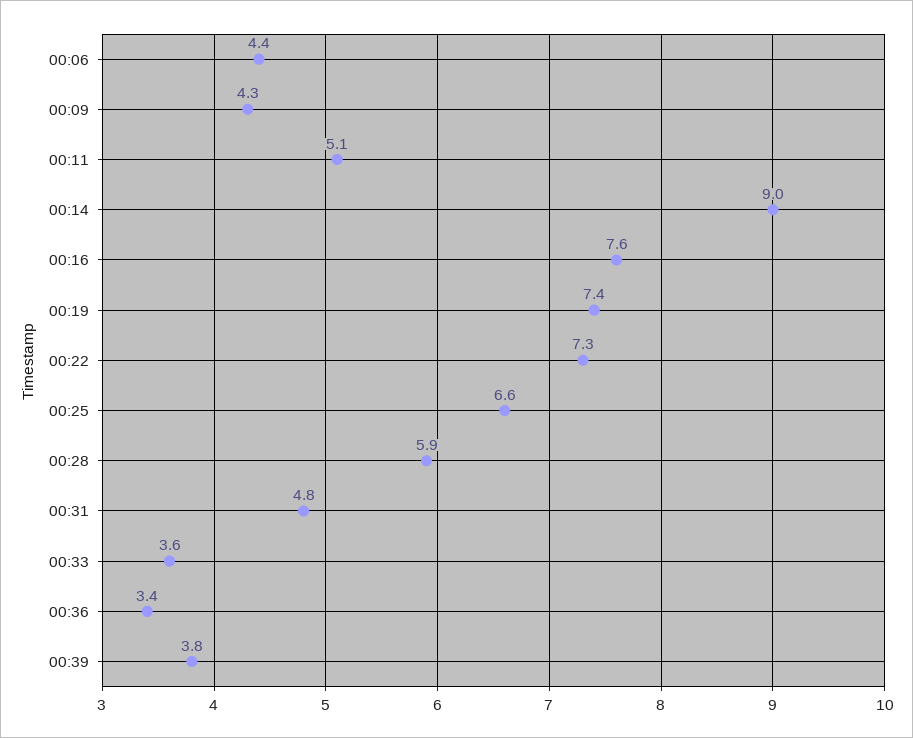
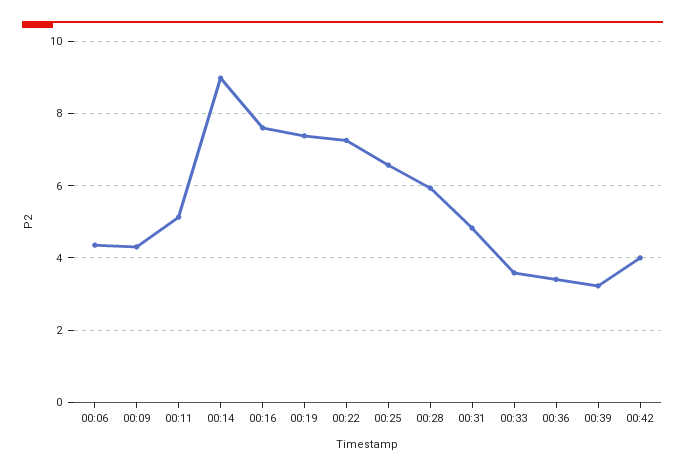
00:39: 3.8 -> 3.2
00:42: none -> 4

